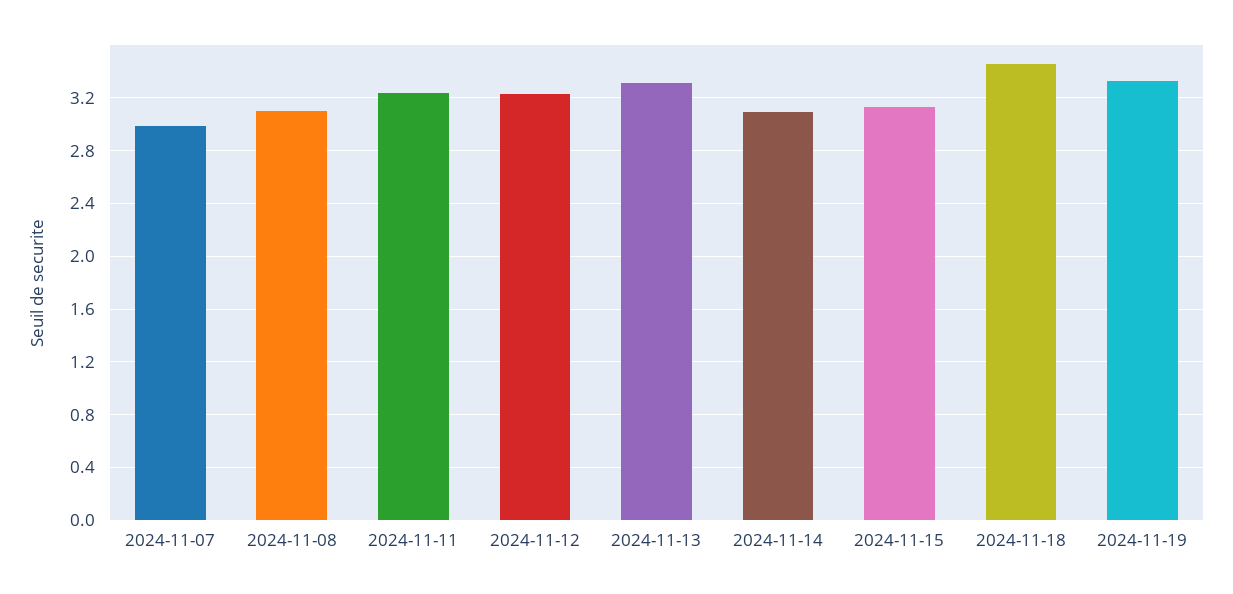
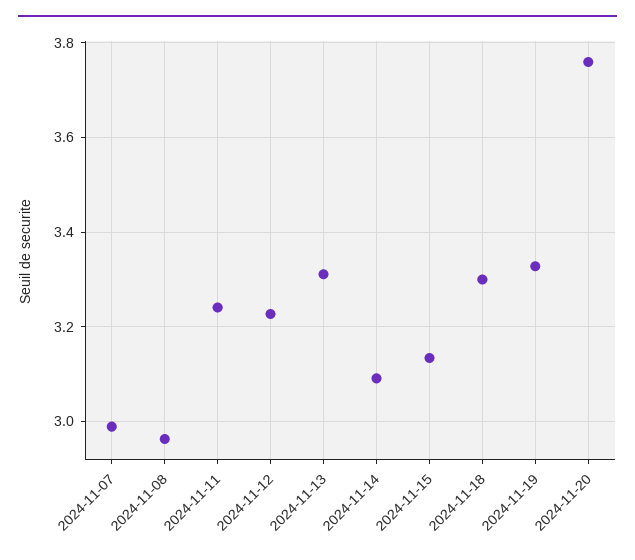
2024-11-08: 3.1 -> 2.96
2024-11-18: 3.45 -> 3.3
2024-11-20: none -> 3.76

